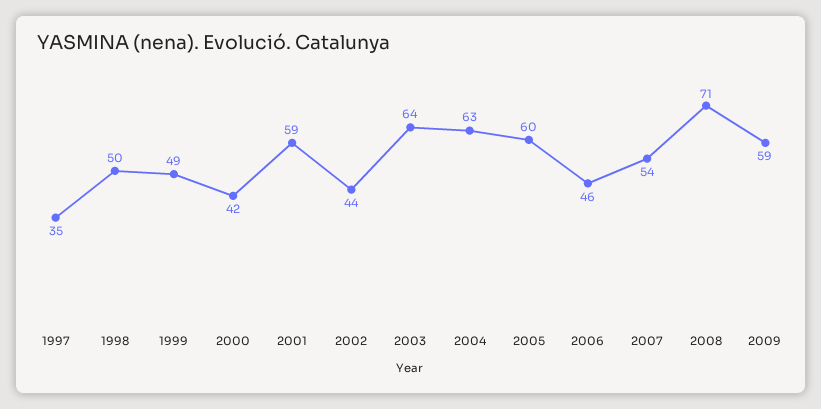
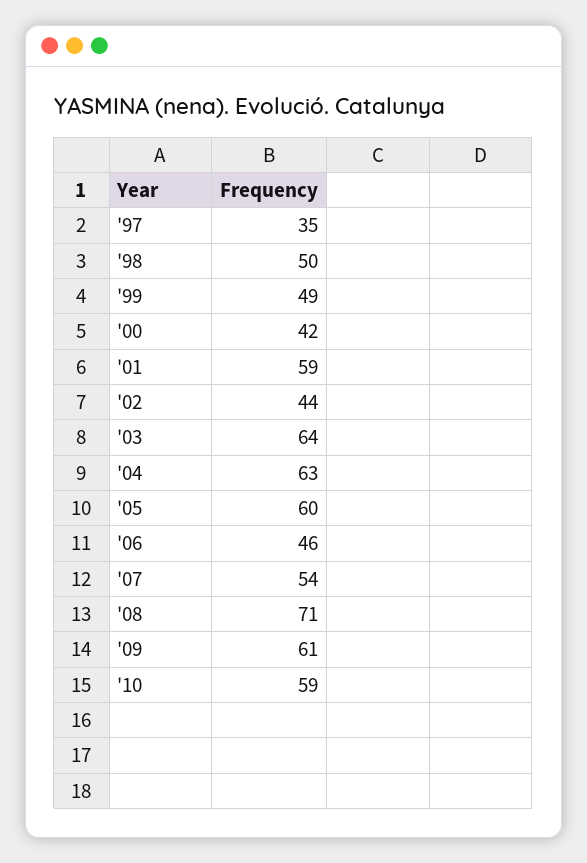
2009: 59 -> 61
'10: none -> 59

